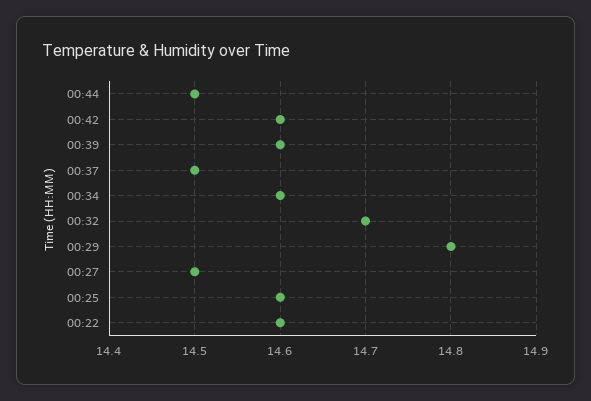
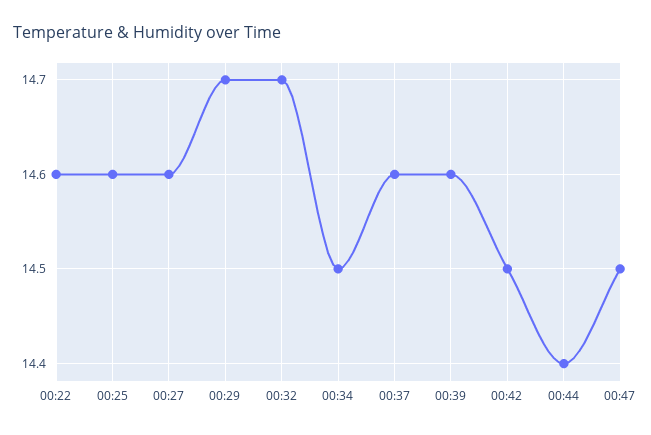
00:44: 14.5 -> 14.4
00:42: 14.6 -> 14.5
00:37: 14.5 -> 14.6
00:34: 14.6 -> 14.5
00:29: 14.8 -> 14.7
00:27: 14.5 -> 14.6
00:47: none -> 14.5

